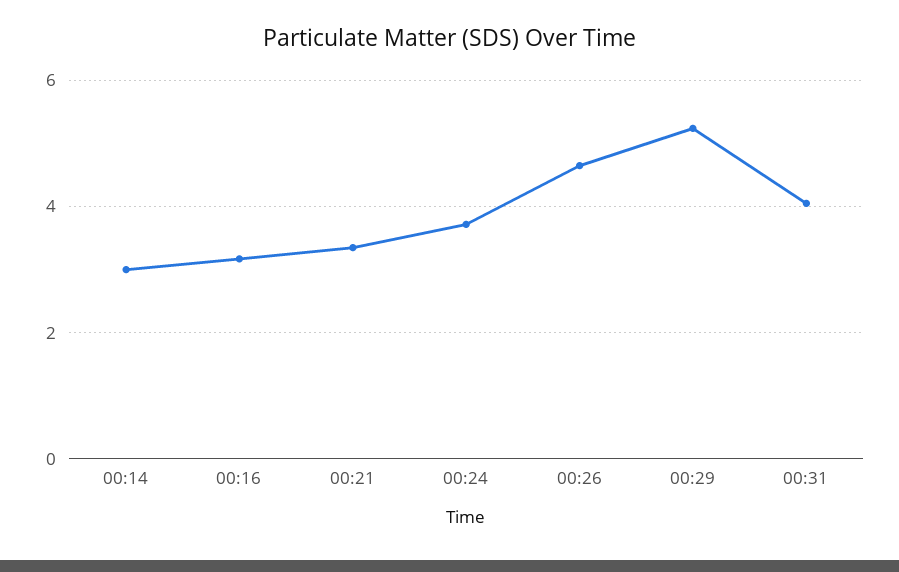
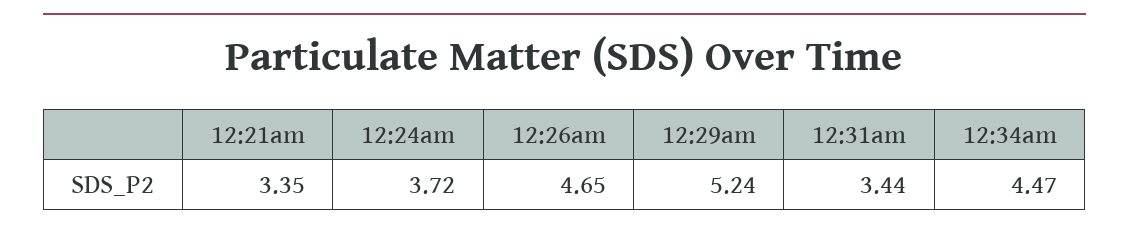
00:14: 3 -> none
00:16: 3.2 -> none
00:31: 4 -> 3.44
12:34am: none -> 4.47

